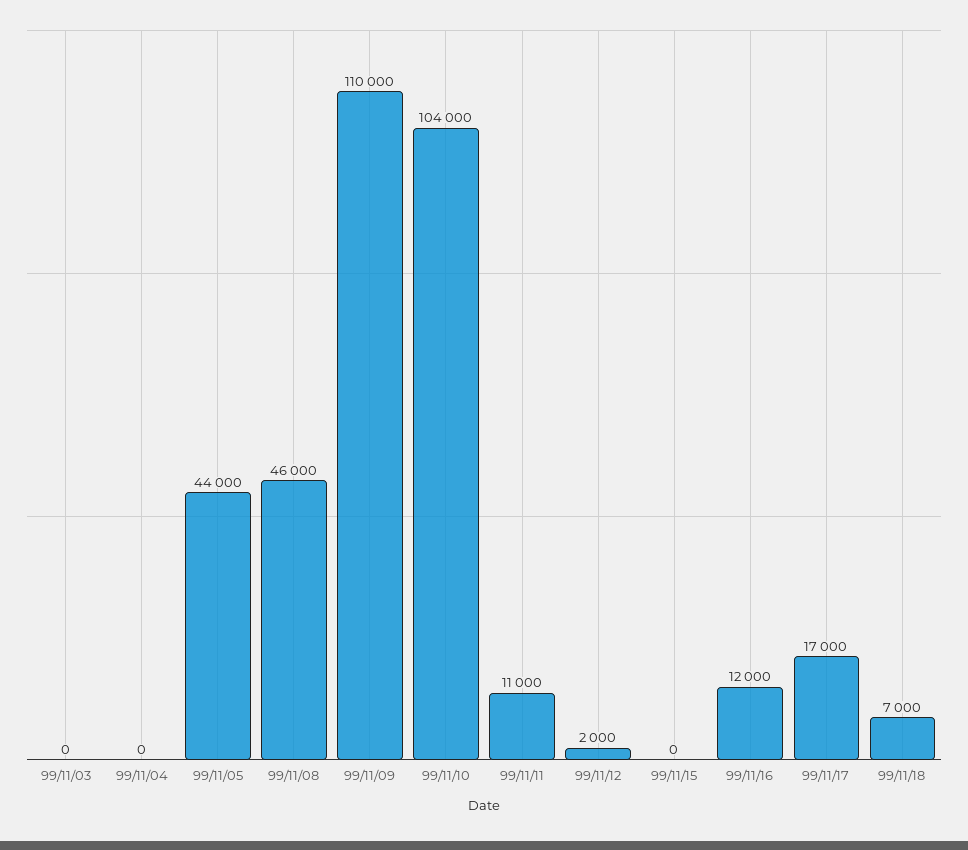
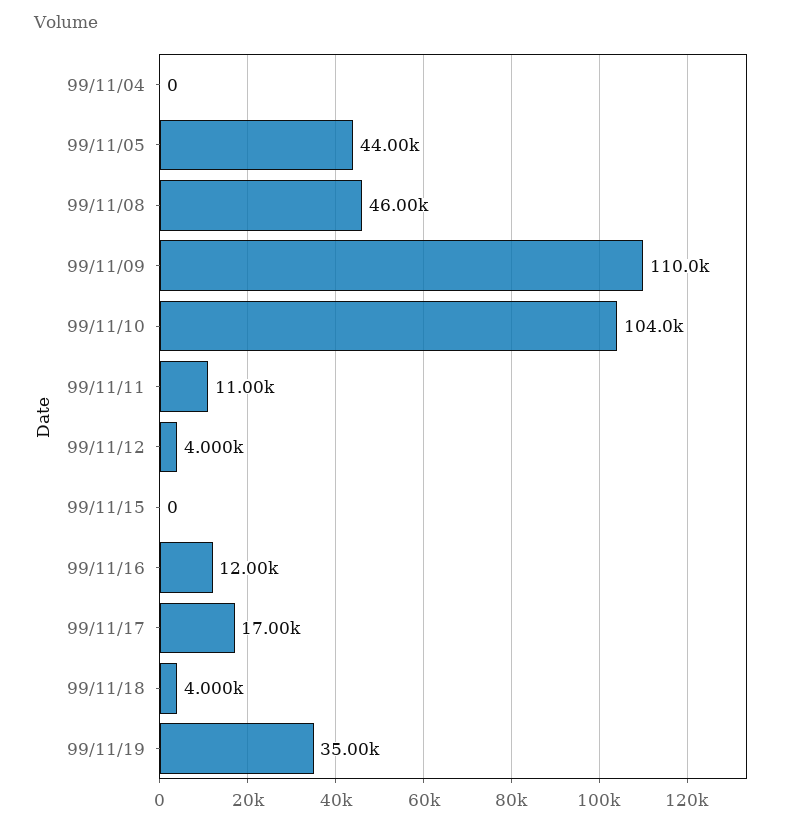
99/11/03: 0 -> none
99/11/12: 2000 -> 4000
99/11/18: 7000 -> 4000
99/11/19: none -> 35000

